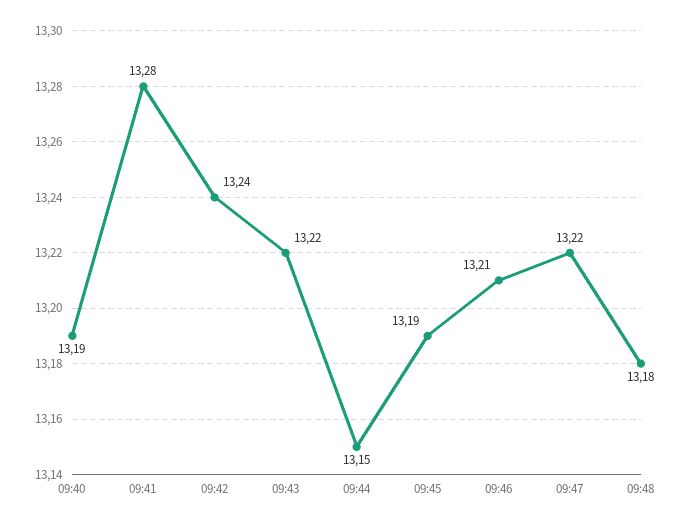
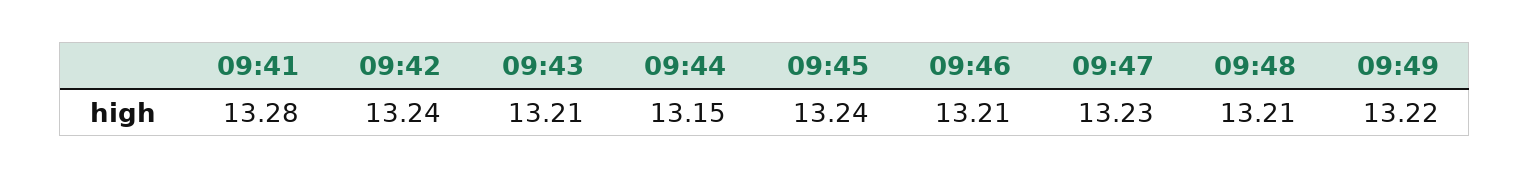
09:40: 13.19 -> none
09:43: 13.22 -> 13.21
09:45: 13.19 -> 13.24
09:47: 13.22 -> 13.23
09:48: 13.18 -> 13.21
09:49: none -> 13.22

